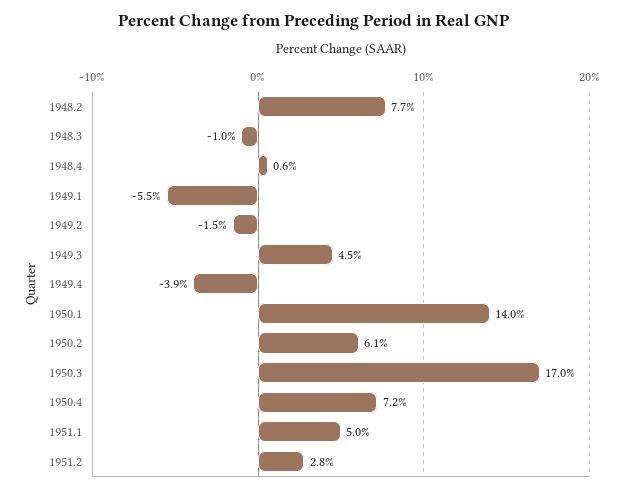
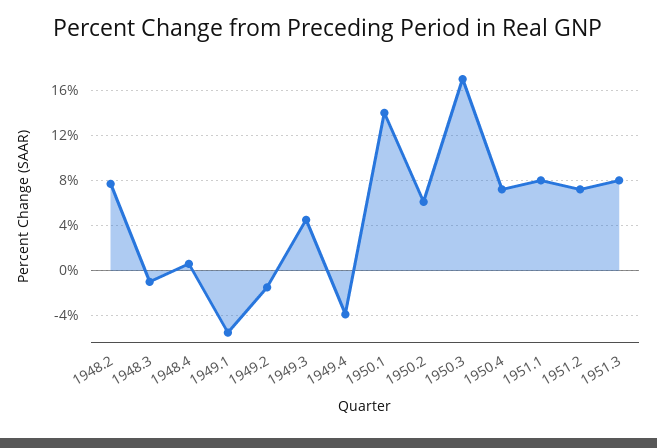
1951.1: 5 -> 8
1951.2: 2.8 -> 7
1951.3: none -> 8

